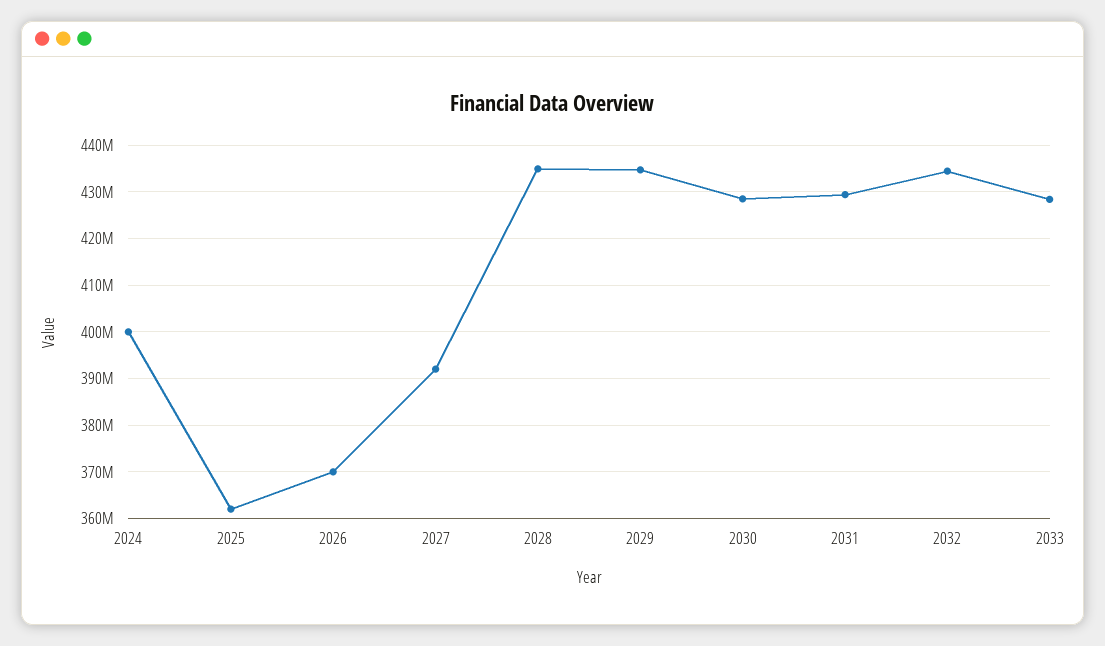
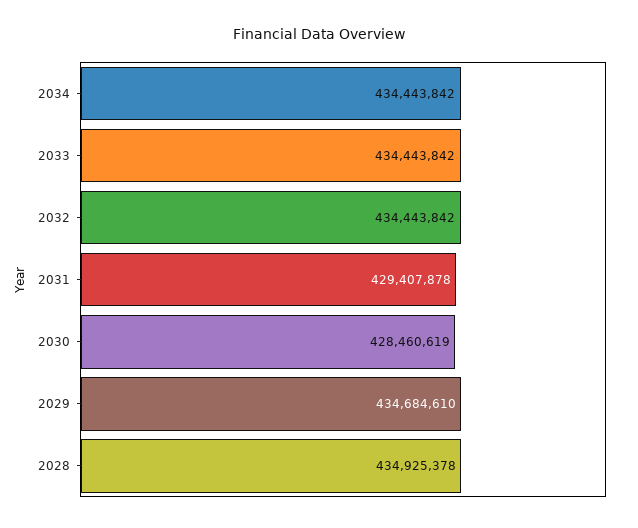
2024: 400000000 -> none
2025: 362000000 -> none
2026: 370000000 -> none
2027: 392000000 -> none
2033: 428000000 -> 434443842
2034: none -> 434443842

